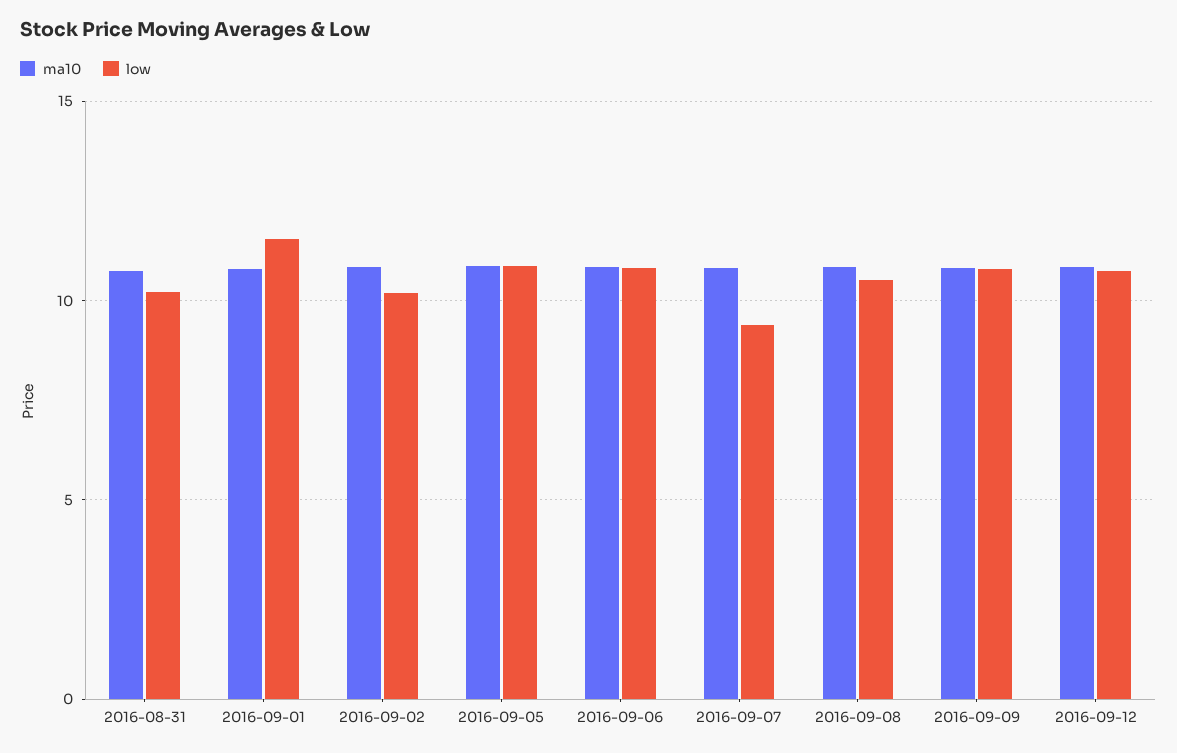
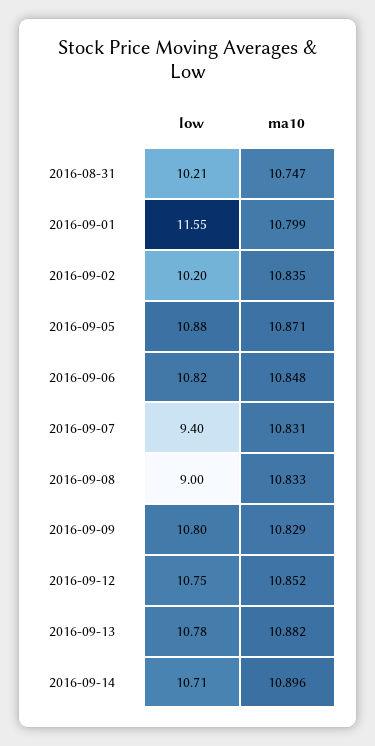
low, 2016-09-08: 10.5 -> 9
low, 2016-09-13: none -> 10.78
ma10, 2016-09-13: none -> 10.882
low, 2016-09-14: none -> 10.71
ma10, 2016-09-14: none -> 10.896

